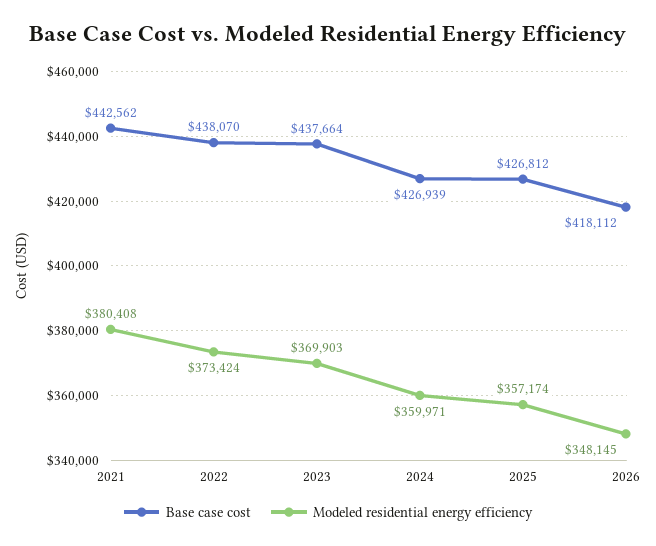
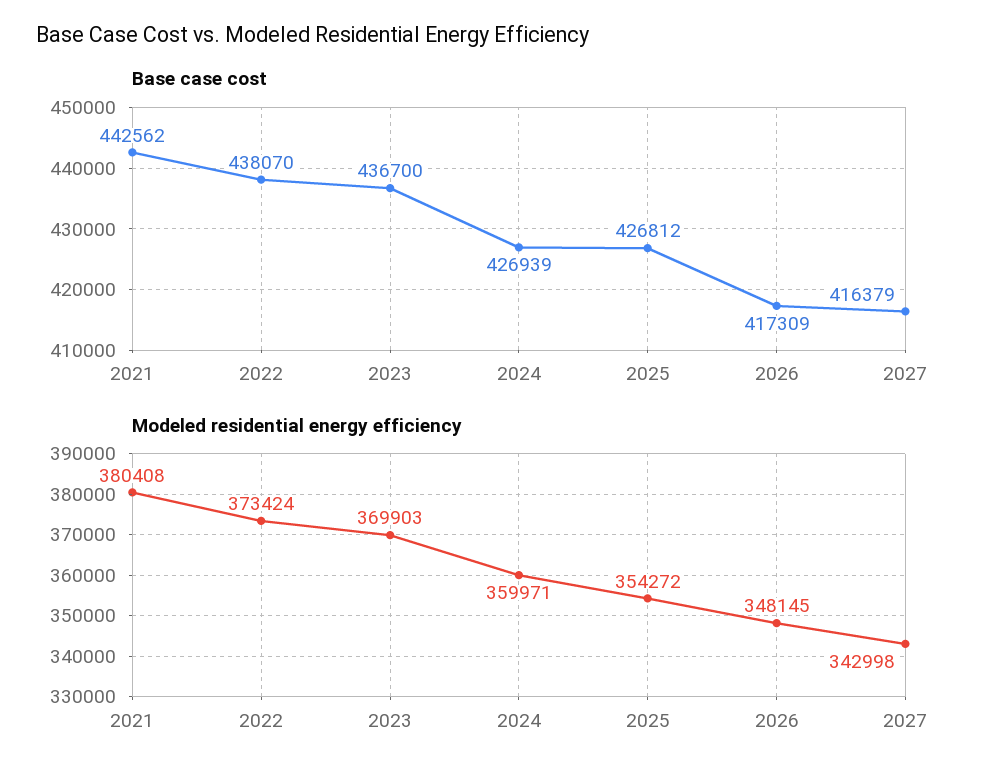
Base case cost, 2023: 437664 -> 436700
Modeled residential energy efficiency, 2025: 357174 -> 354272
Base case cost, 2026: 418112 -> 417309
Base case cost, 2027: none -> 416379
Modeled residential energy efficiency, 2027: none -> 342998

